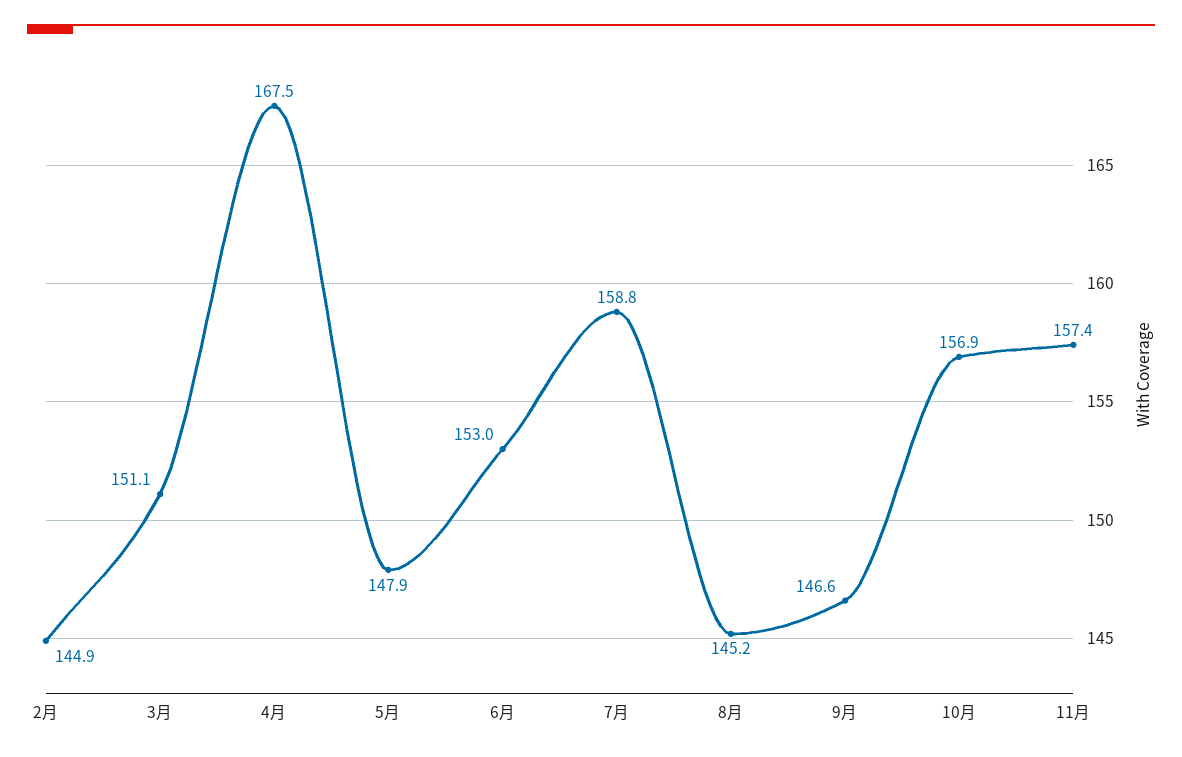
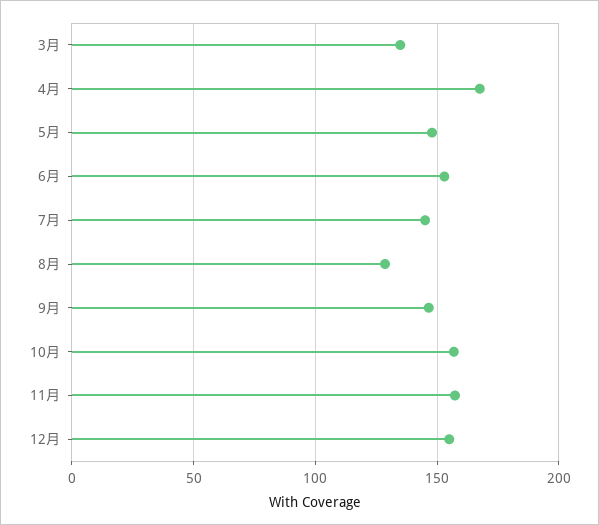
2月: 144.9 -> none
3月: 151.1 -> 135
7月: 158.8 -> 145
8月: 145.2 -> 130
12月: none -> 155

